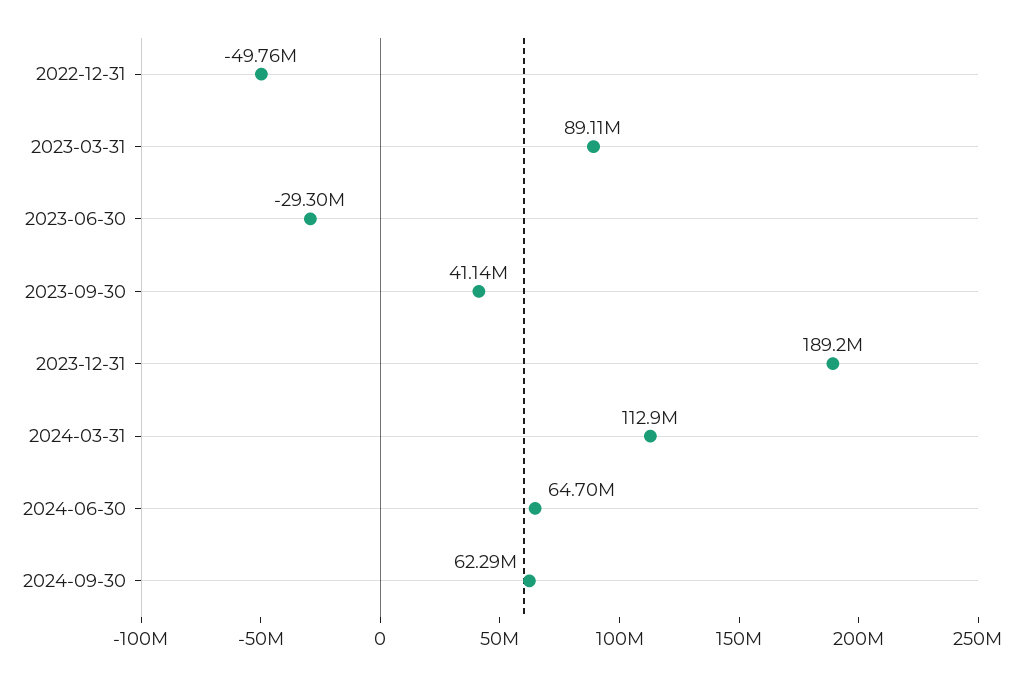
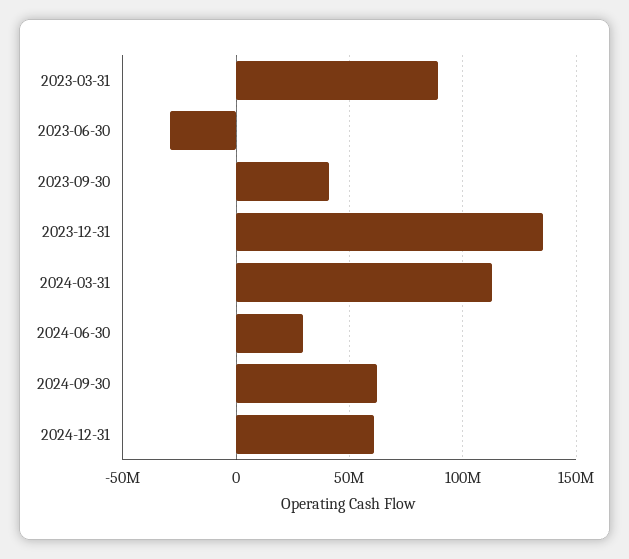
2022-12-31: -49760000 -> none
2023-12-31: 189200000 -> 135000000
2024-06-30: 64700000 -> 30000000
2024-12-31: none -> 60000000

